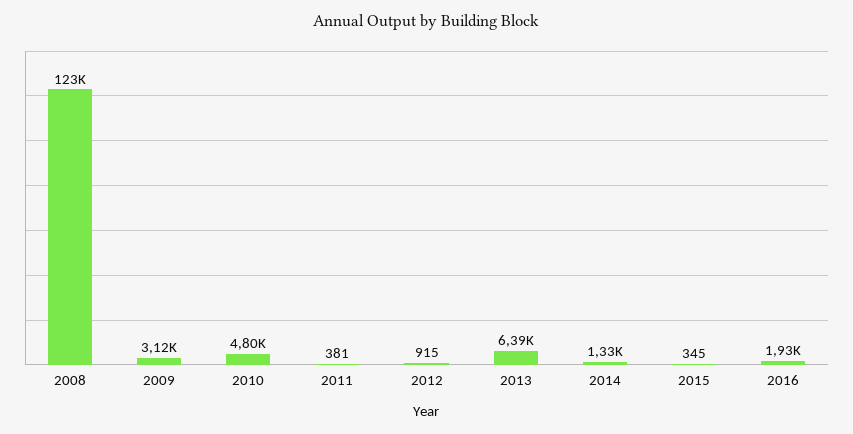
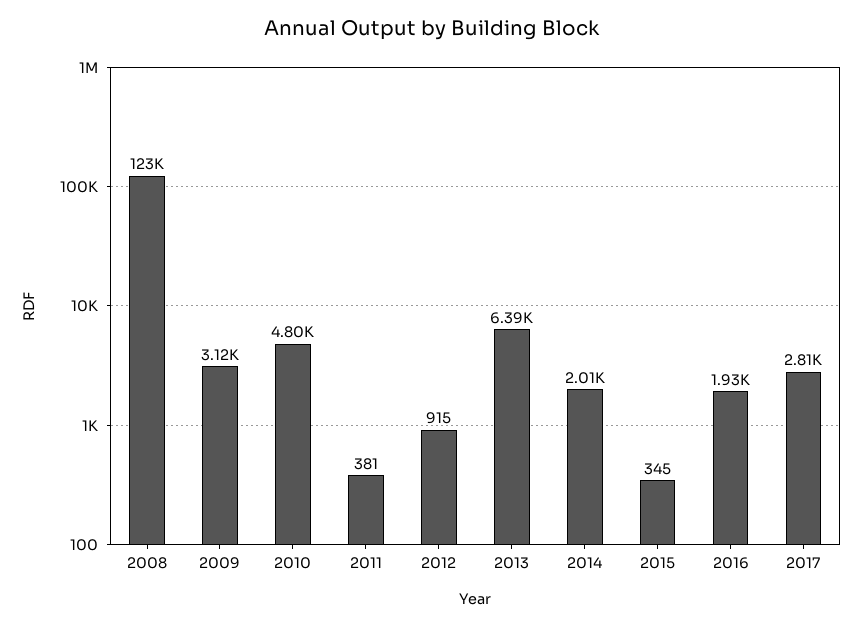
2014: 1330 -> 2010
2017: none -> 2810

